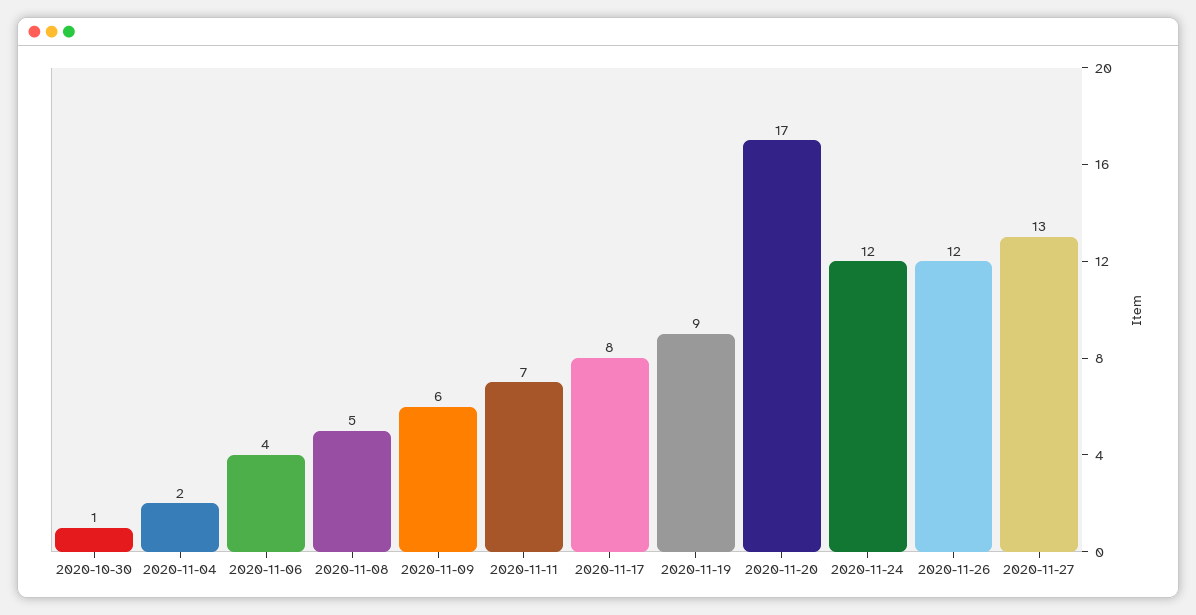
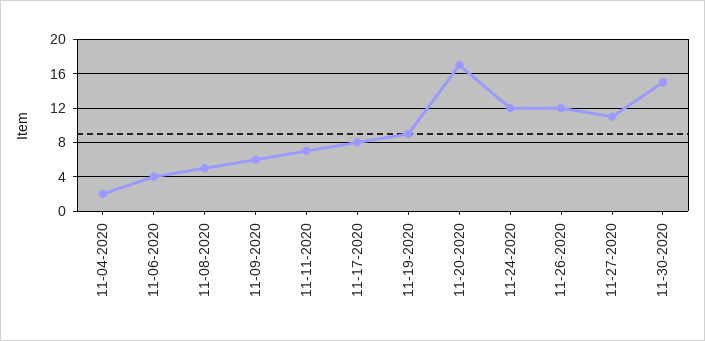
2020-10-30: 1 -> none
2020-11-27: 13 -> 11
11-30-2020: none -> 15

